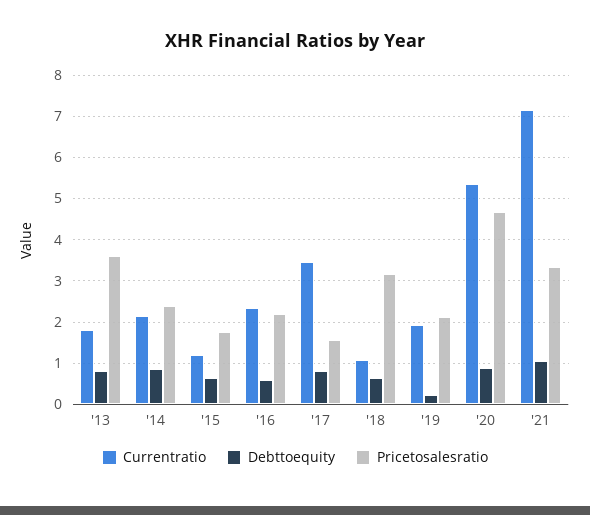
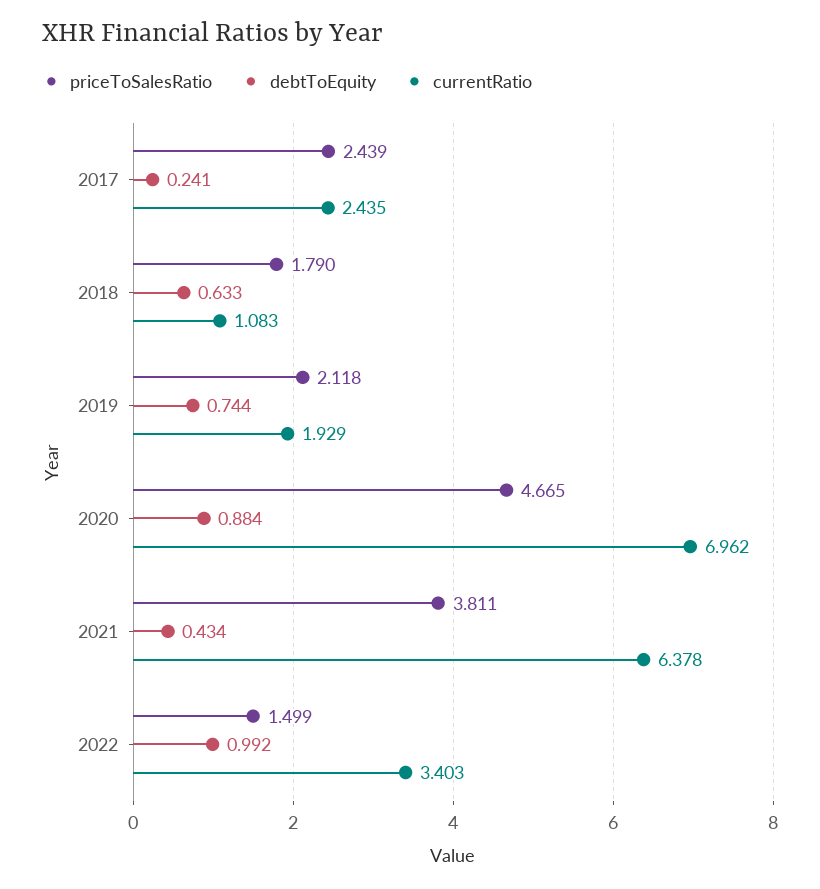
Currentratio, '13: 1.8 -> none
Debttoequity, '13: 0.8 -> none
Pricetosalesratio, '13: 3.6 -> none
Currentratio, '14: 2.2 -> none
Debttoequity, '14: 0.8 -> none
Pricetosalesratio, '14: 2.4 -> none
Currentratio, '15: 1.2 -> none
Debttoequity, '15: 0.6 -> none
Pricetosalesratio, '15: 1.8 -> none
Currentratio, '16: 2.4 -> none
Debttoequity, '16: 0.6 -> none
Pricetosalesratio, '16: 2.2 -> none
Currentratio, '17: 3.4 -> 2.435
Debttoequity, '17: 0.8 -> 0.241
Pricetosalesratio, '17: 1.6 -> 2.439
Pricetosalesratio, '18: 3.2 -> 1.79
Debttoequity, '19: 0.2 -> 0.744
Currentratio, '20: 5.4 -> 6.962
Currentratio, '21: 7.2 -> 6.378
Debttoequity, '21: 1 -> 0.434
Pricetosalesratio, '21: 3.4 -> 3.811
Pricetosalesratio, 2022: none -> 1.499
Debttoequity, 2022: none -> 0.992
Currentratio, 2022: none -> 3.403

